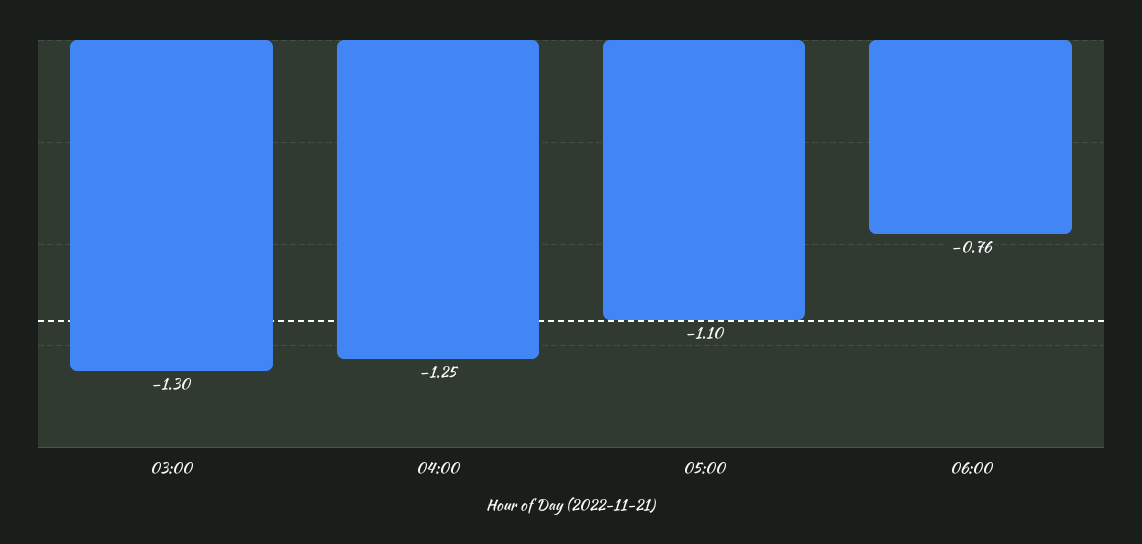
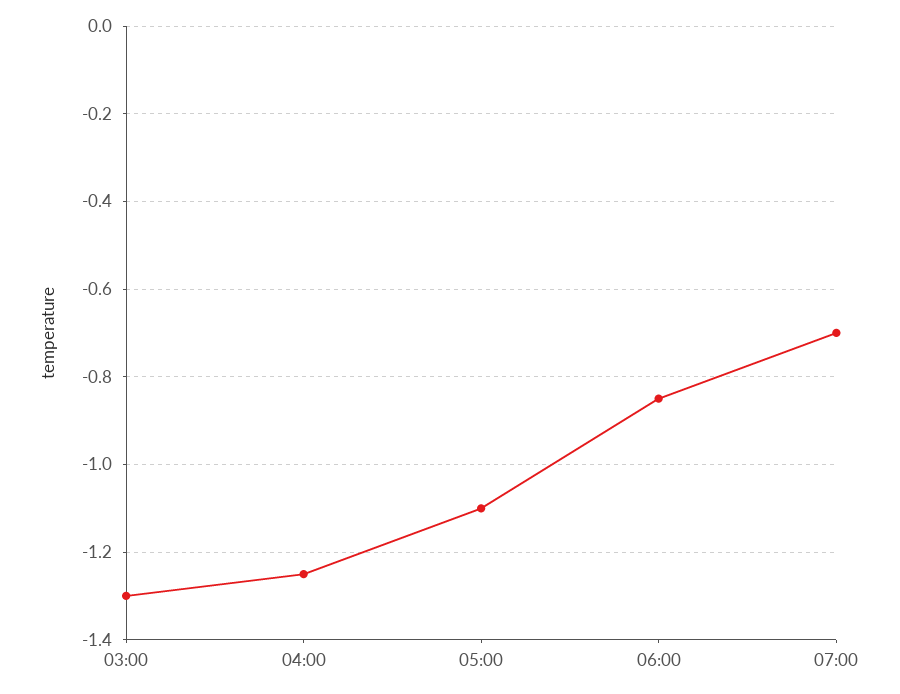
06:00: -0.76 -> -0.85
07:00: none -> -0.7

